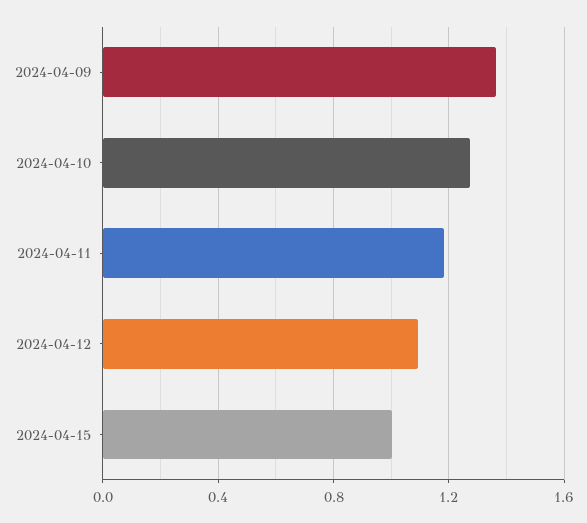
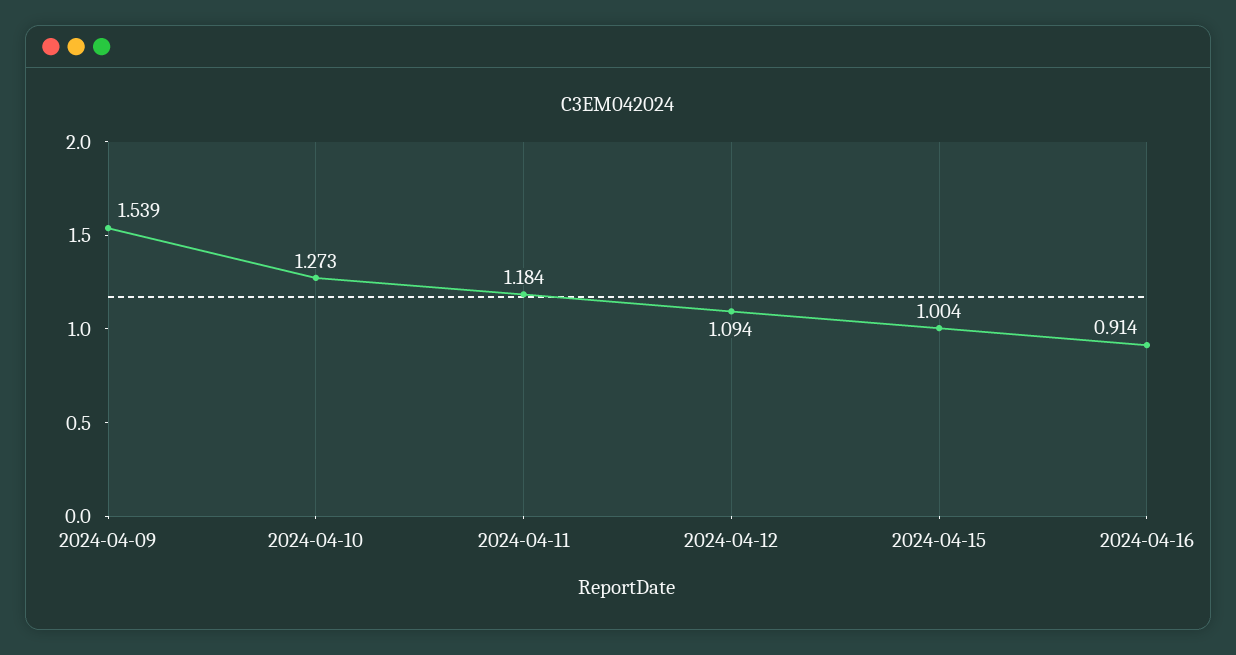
2024-04-09: 1.35 -> 1.539
2024-04-16: none -> 0.914

